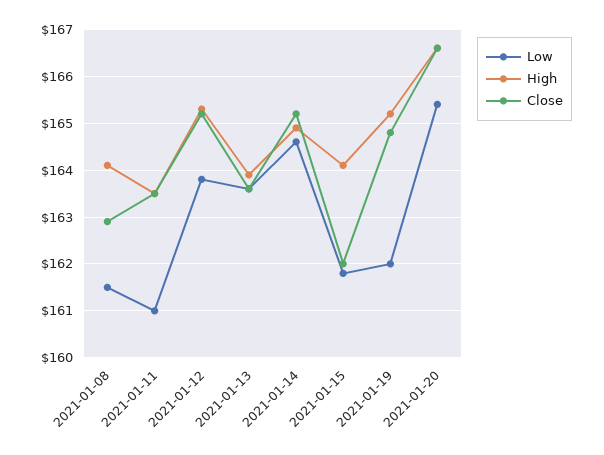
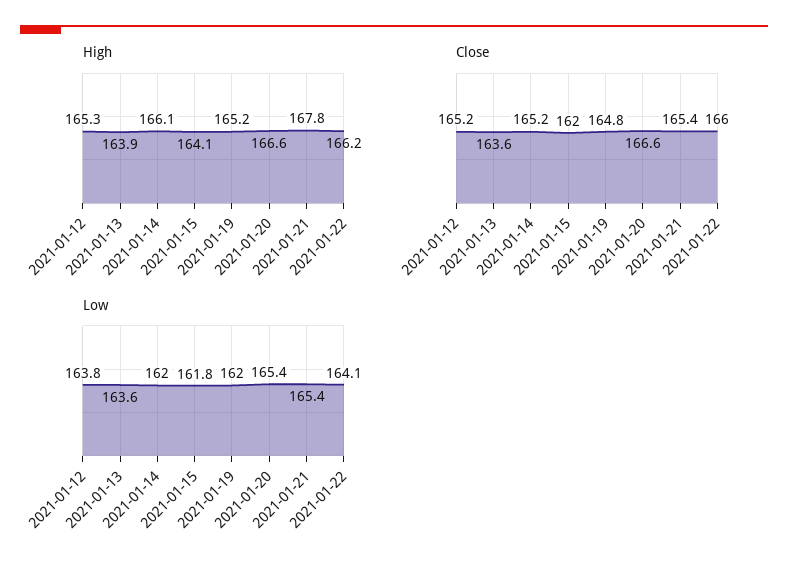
Low, 2021-01-08: 161.5 -> none
High, 2021-01-08: 164 -> none
Close, 2021-01-08: 163 -> none
Low, 2021-01-11: 161 -> none
High, 2021-01-11: 163.5 -> none
Close, 2021-01-11: 163.5 -> none
Low, 2021-01-14: 164.5 -> 162
High, 2021-01-14: 165 -> 166.1
High, 2021-01-21: none -> 167.8
High, 2021-01-22: none -> 166.2
Close, 2021-01-21: none -> 165.4
Close, 2021-01-22: none -> 166
Low, 2021-01-21: none -> 165.4
Low, 2021-01-22: none -> 164.1

